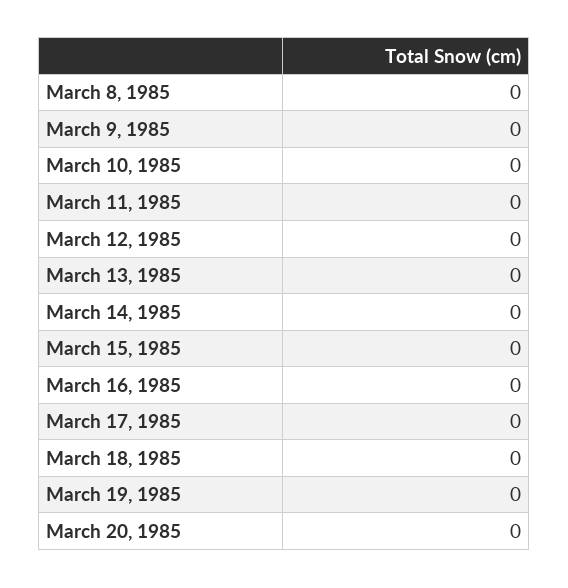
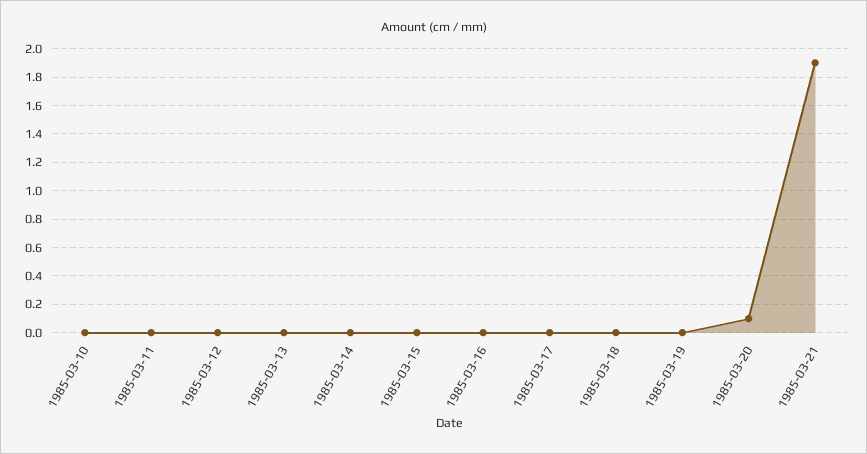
March 8, 1985: 0 -> none
March 9, 1985: 0 -> none
March 20, 1985: 0 -> 0.1
1985-03-21: none -> 1.9

